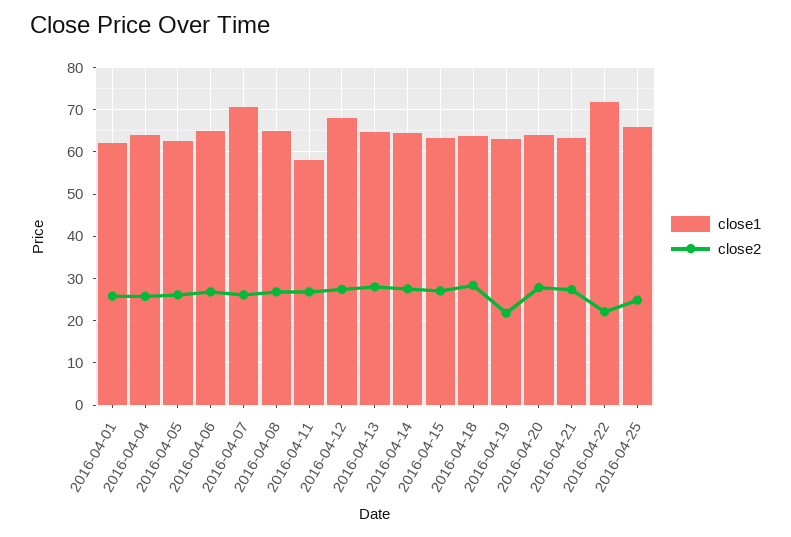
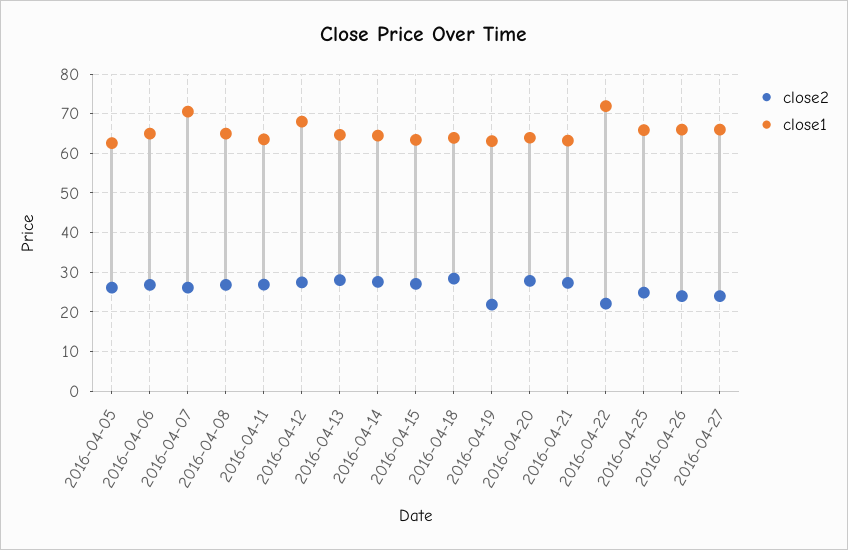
close1, 2016-04-01: 62 -> none
close2, 2016-04-01: 26 -> none
close1, 2016-04-04: 64 -> none
close2, 2016-04-04: 26 -> none
close1, 2016-04-11: 58 -> 64
close2, 2016-04-26: none -> 24
close1, 2016-04-26: none -> 66
close2, 2016-04-27: none -> 24
close1, 2016-04-27: none -> 66

